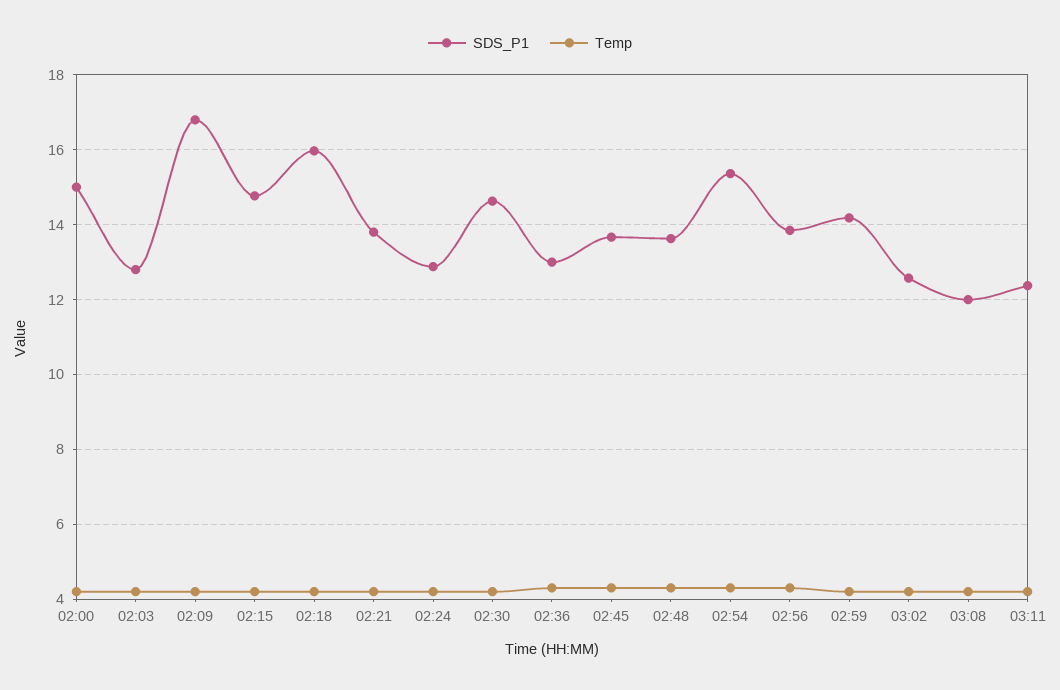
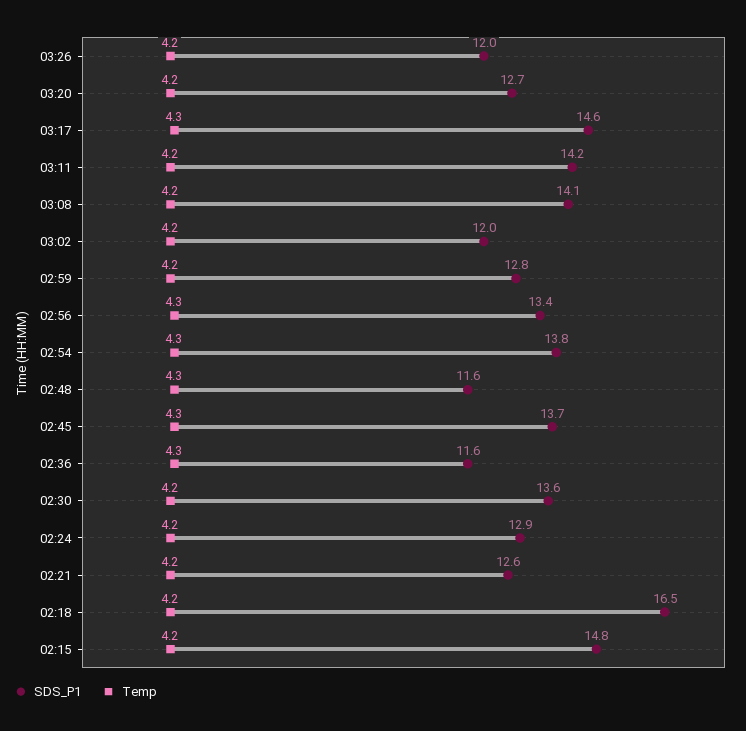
SDS_P1, 02:00: 15 -> none
Temp, 02:00: 4.2 -> none
SDS_P1, 02:03: 12.8 -> none
Temp, 02:03: 4.2 -> none
SDS_P1, 02:09: 16.8 -> none
Temp, 02:09: 4.2 -> none
SDS_P1, 02:18: 16 -> 16.5
SDS_P1, 02:21: 13.8 -> 12.6
SDS_P1, 02:30: 14.6 -> 13.6
SDS_P1, 02:36: 13 -> 11.6
SDS_P1, 02:48: 13.6 -> 11.6
SDS_P1, 02:54: 15.4 -> 13.8
SDS_P1, 02:56: 13.8 -> 13.4
SDS_P1, 02:59: 14.2 -> 12.8
SDS_P1, 03:02: 12.6 -> 12
SDS_P1, 03:08: 12 -> 14.1
SDS_P1, 03:11: 12.4 -> 14.2
SDS_P1, 03:26: none -> 12
Temp, 03:26: none -> 4.2
SDS_P1, 03:20: none -> 12.7
Temp, 03:20: none -> 4.2
SDS_P1, 03:17: none -> 14.6
Temp, 03:17: none -> 4.3

